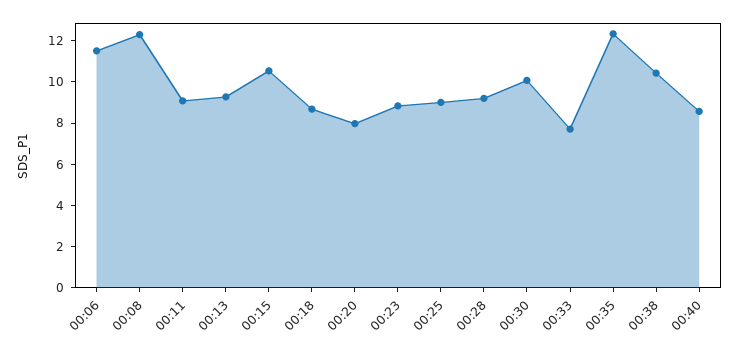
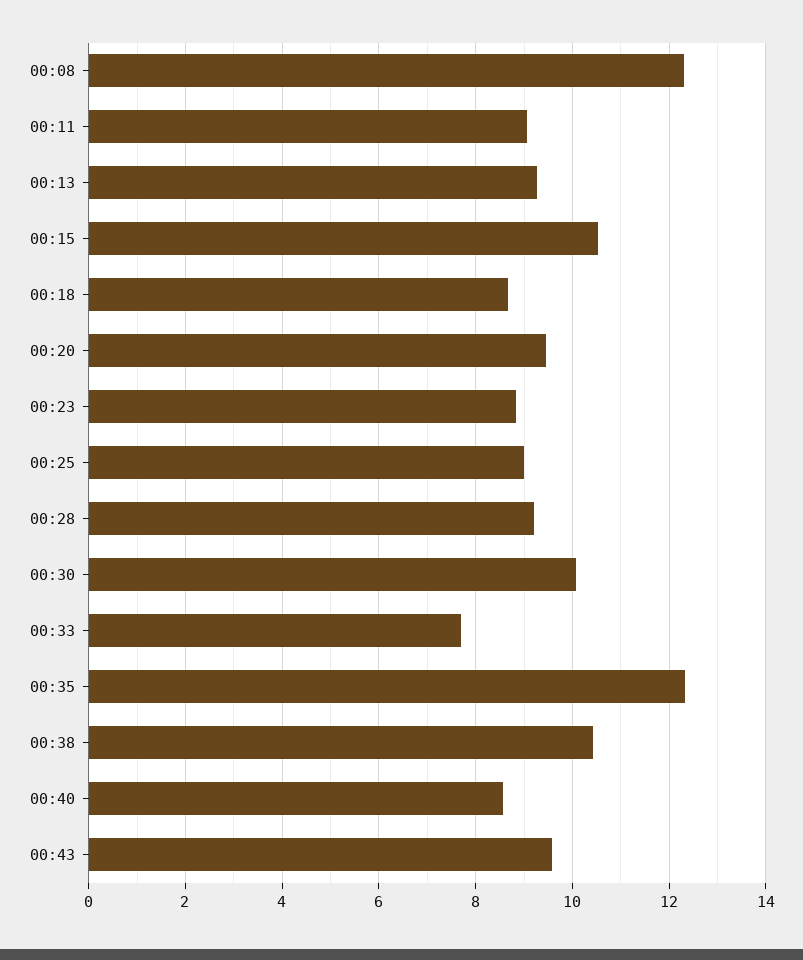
00:06: 11.5 -> none
00:20: 8 -> 9.4
00:43: none -> 9.6

